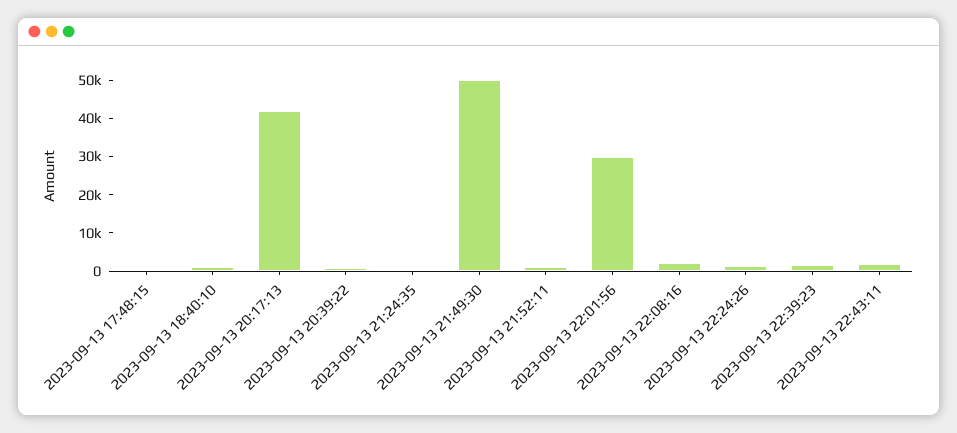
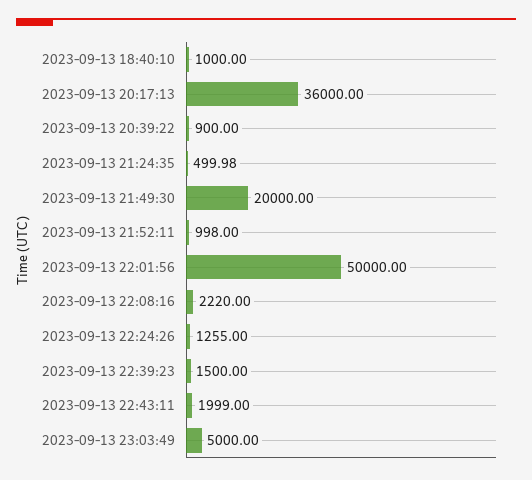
2023-09-13 17:48:15: 0 -> none
2023-09-13 20:17:13: 42500 -> 36000
2023-09-13 21:49:30: 50000 -> 20000
2023-09-13 22:01:56: 30000 -> 50000
2023-09-13 23:03:49: none -> 5000

